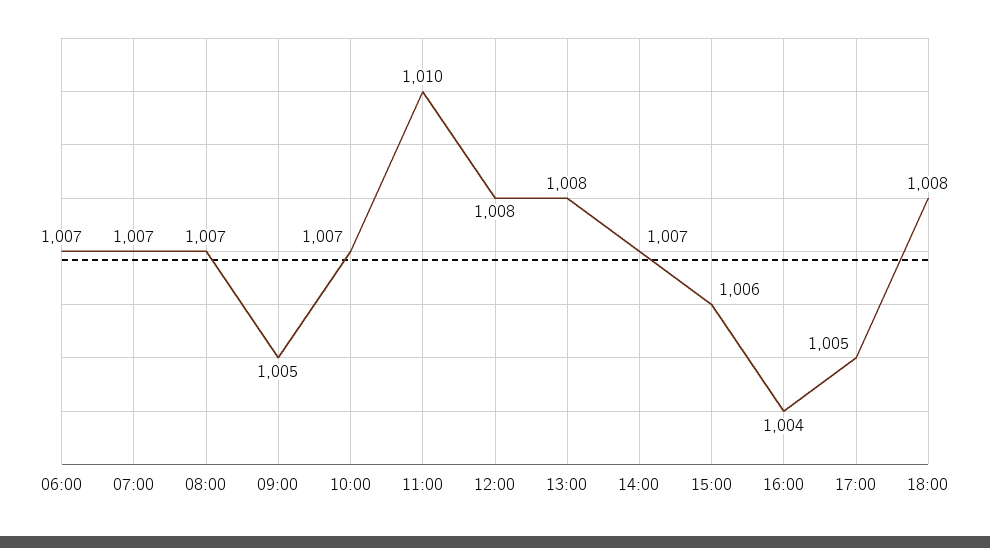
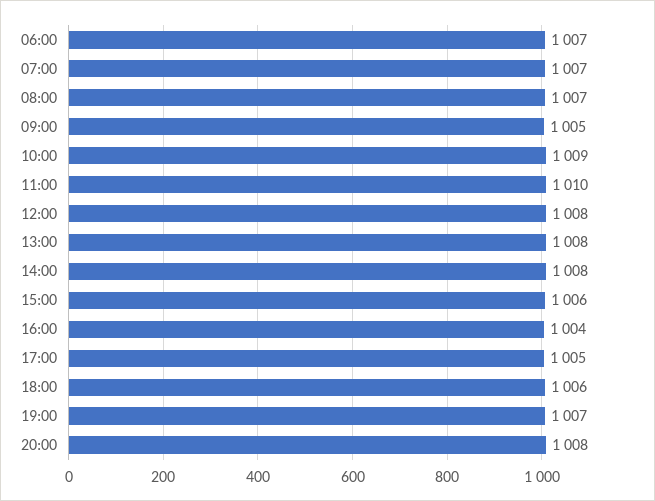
10:00: 1007 -> 1009
14:00: 1007 -> 1008
18:00: 1008 -> 1006
19:00: none -> 1007
20:00: none -> 1008

